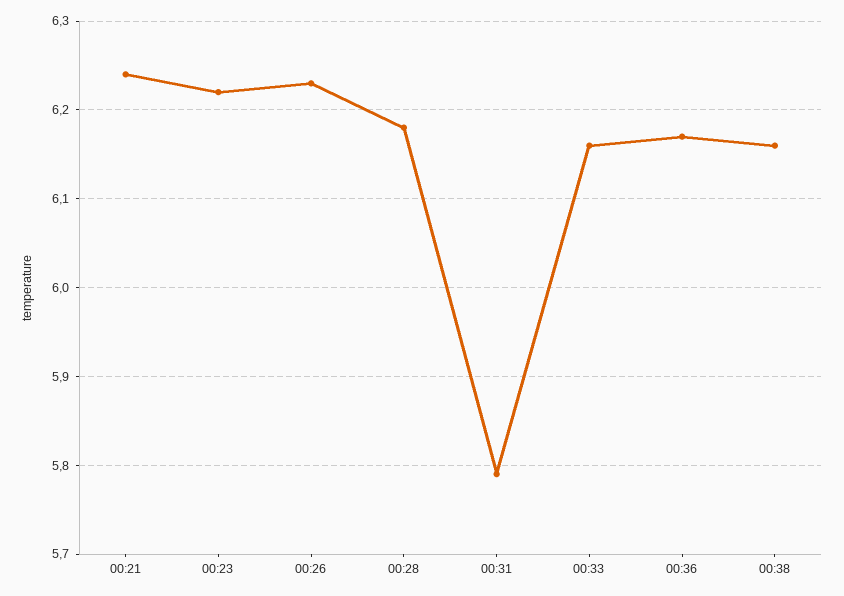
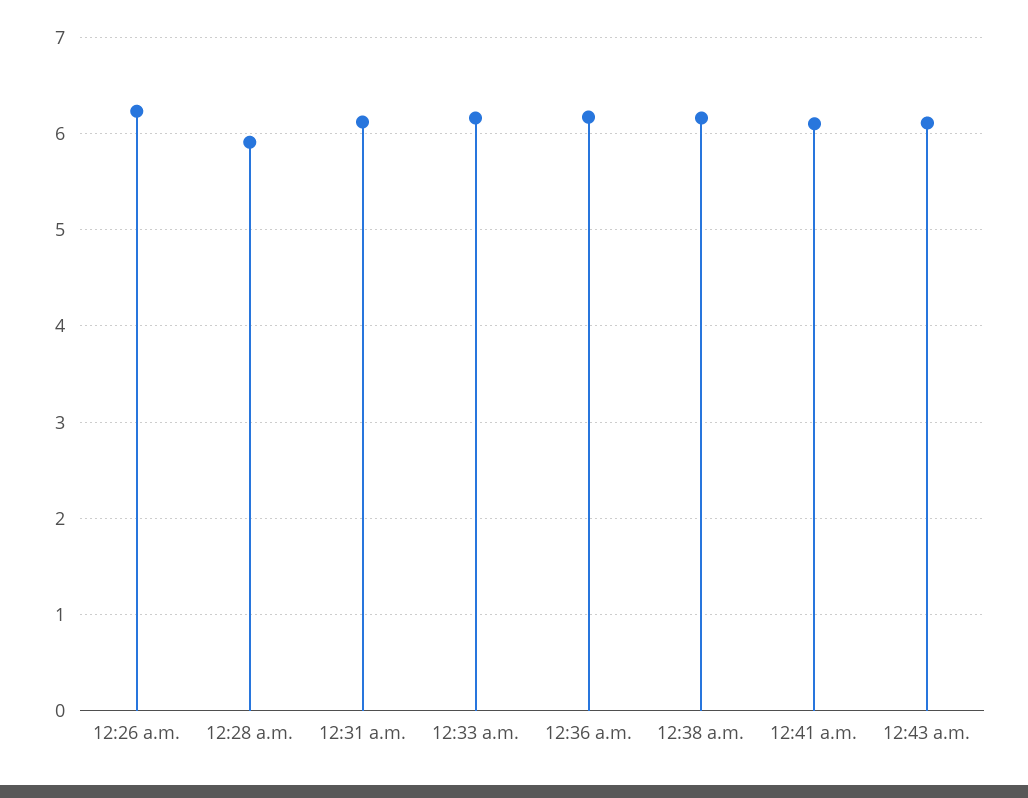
00:21: 6.24 -> none
00:23: 6.22 -> none
00:28: 6.18 -> 5.9
00:31: 5.79 -> 6.1
12:41 a.m.: none -> 6.1
12:43 a.m.: none -> 6.1

